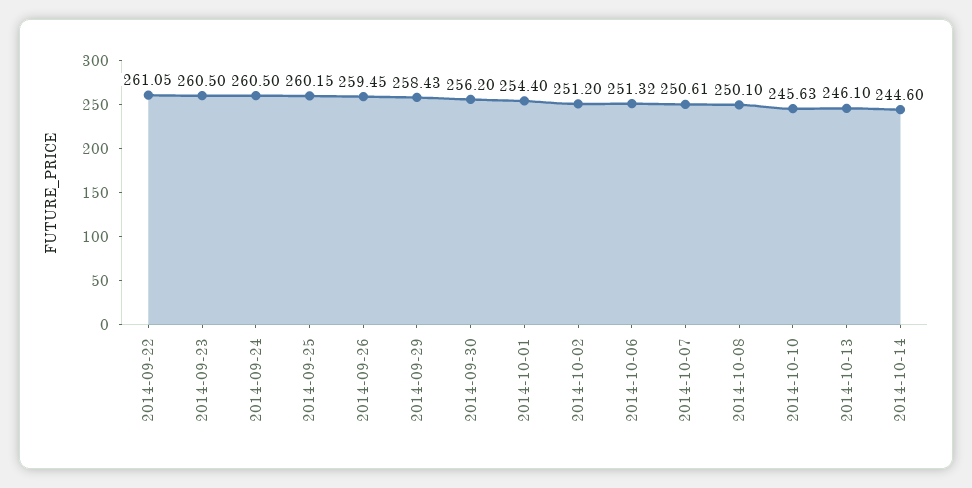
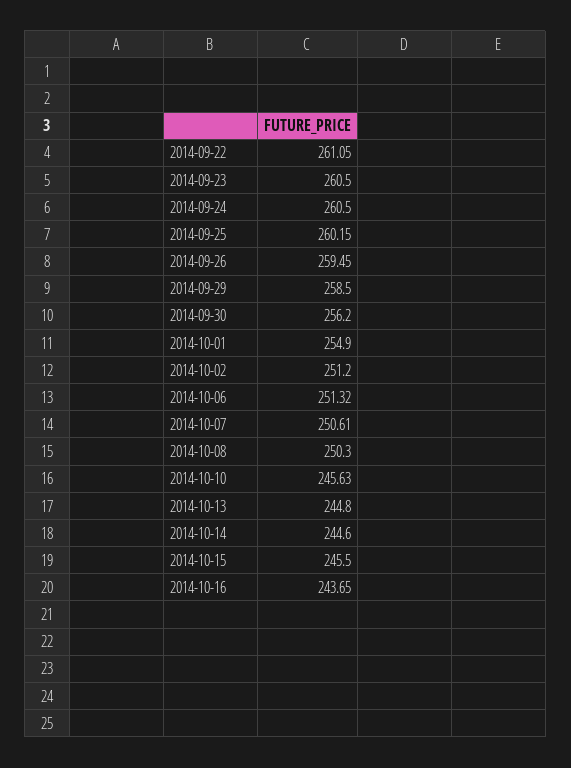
2014-09-29: 258.43 -> 258.5
2014-10-01: 254.4 -> 254.9
2014-10-08: 250.1 -> 250.3
2014-10-13: 246.1 -> 244.8
2014-10-15: none -> 245.5
2014-10-16: none -> 243.65

